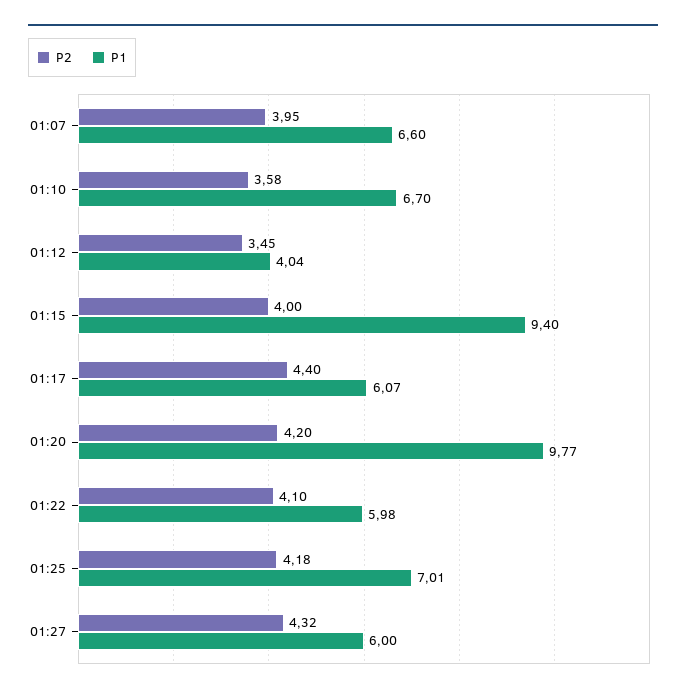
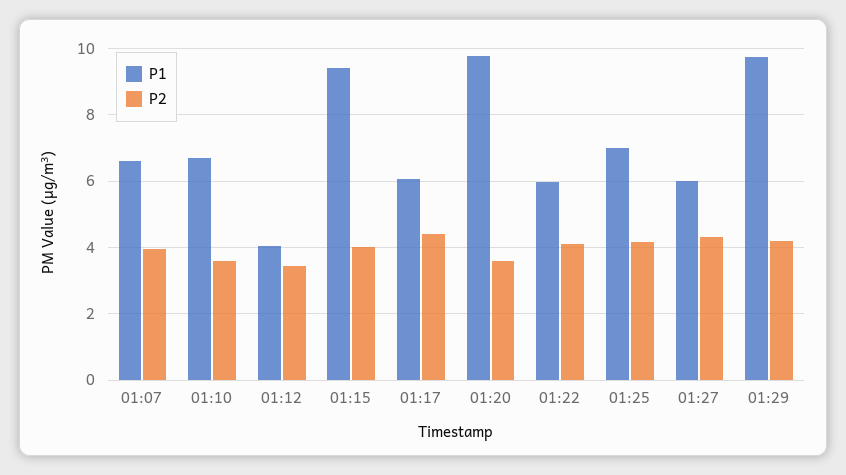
P2, 01:20: 4.2 -> 3.6
P1, 01:29: none -> 9.8
P2, 01:29: none -> 4.2

